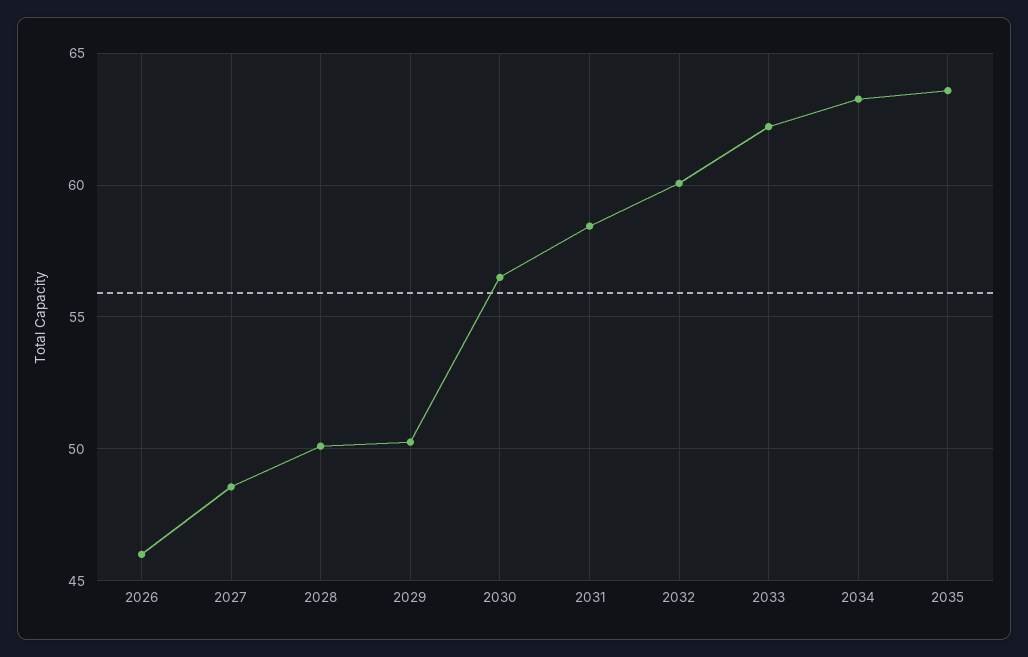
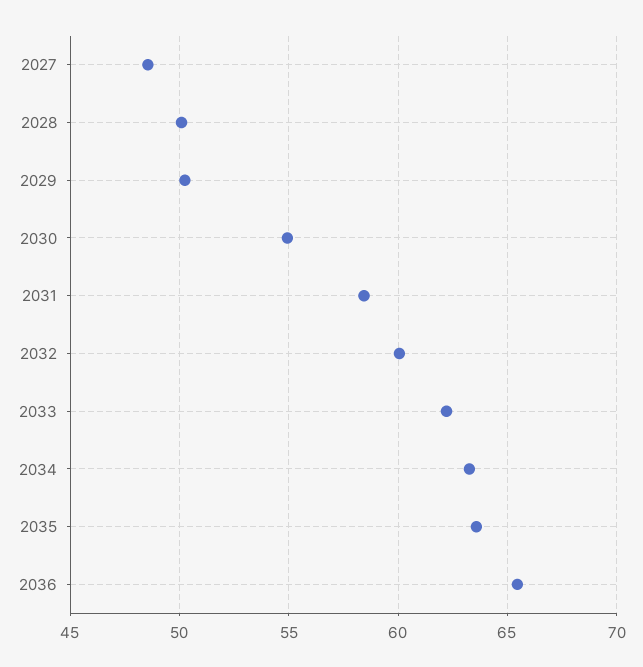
2026: 46 -> none
2030: 56.5 -> 55
2036: none -> 65.5

